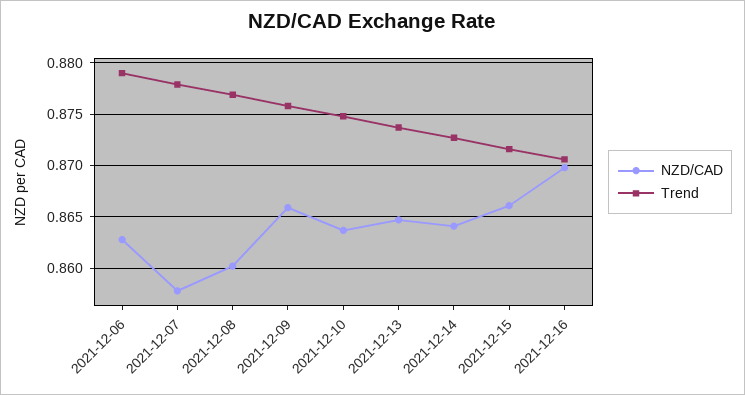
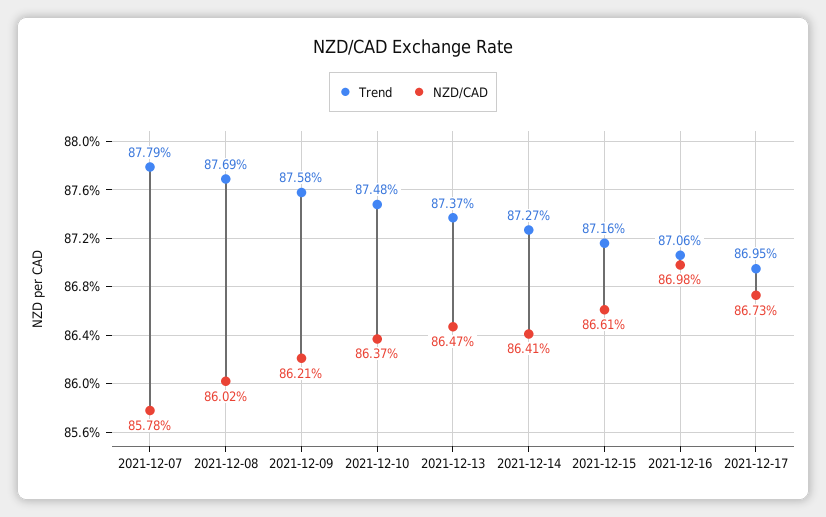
NZD/CAD, 2021-12-06: 0.863 -> none
Trend, 2021-12-06: 0.879 -> none
NZD/CAD, 2021-12-09: 0.866 -> 0.8621
Trend, 2021-12-17: none -> 0.8695
NZD/CAD, 2021-12-17: none -> 0.8673

